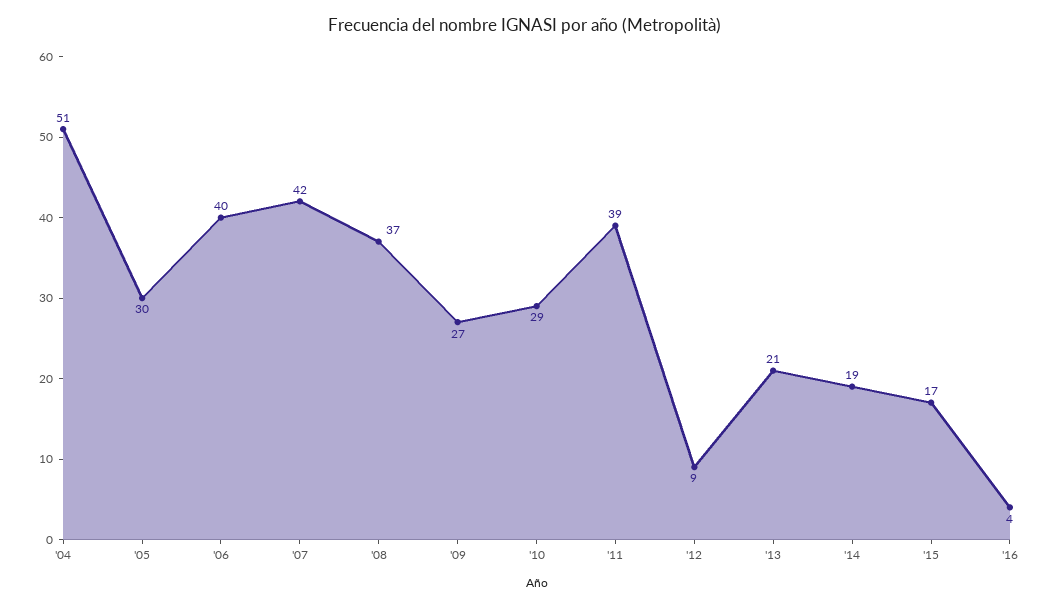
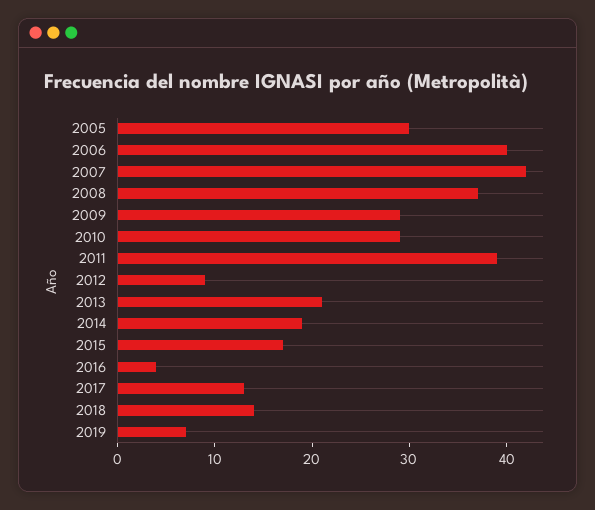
'04: 51 -> none
'09: 27 -> 29
2017: none -> 13
2018: none -> 14
2019: none -> 7

